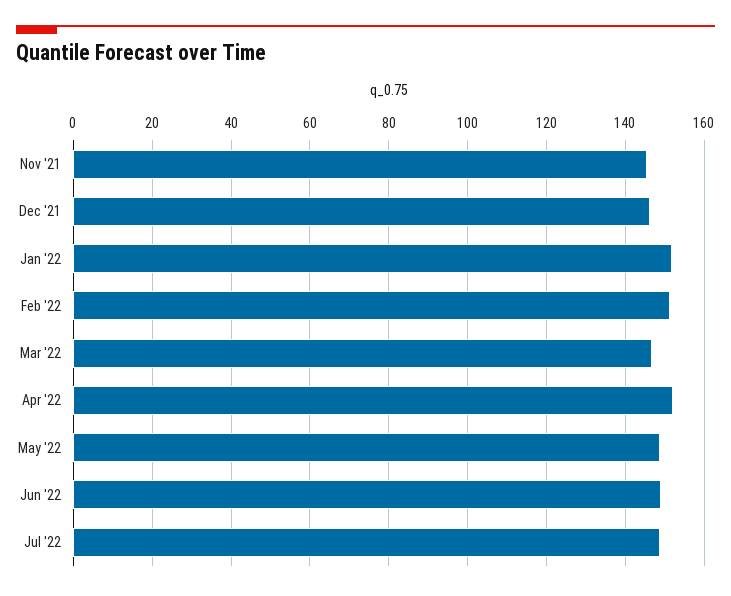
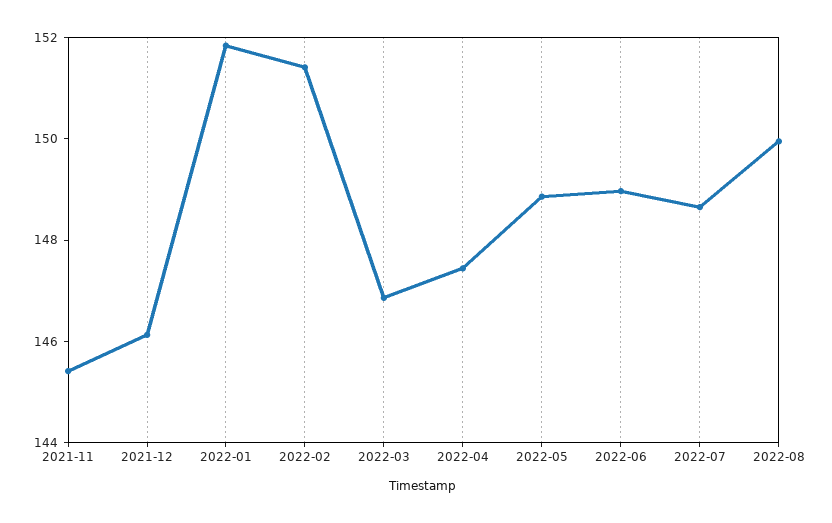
Apr '22: 152 -> 147.5
2022-08: none -> 150

